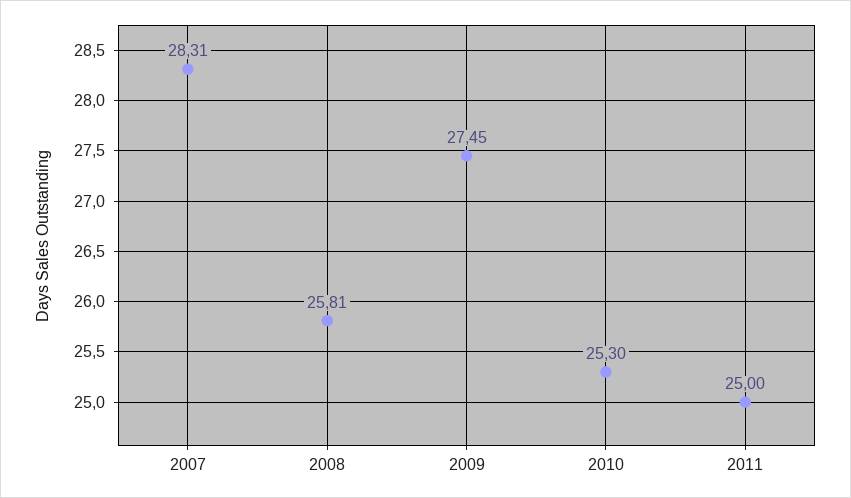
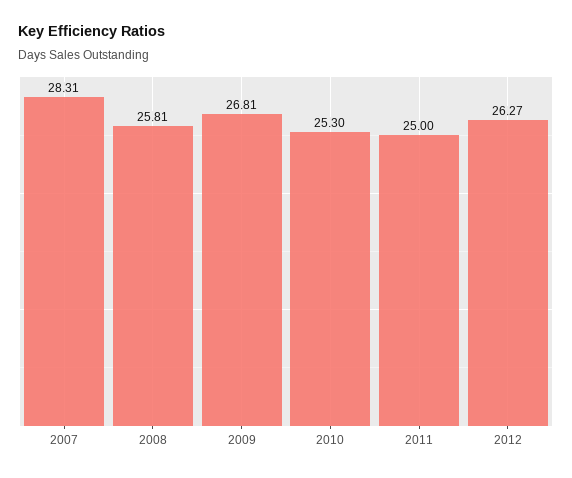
2009: 27.45 -> 26.81
2012: none -> 26.27

